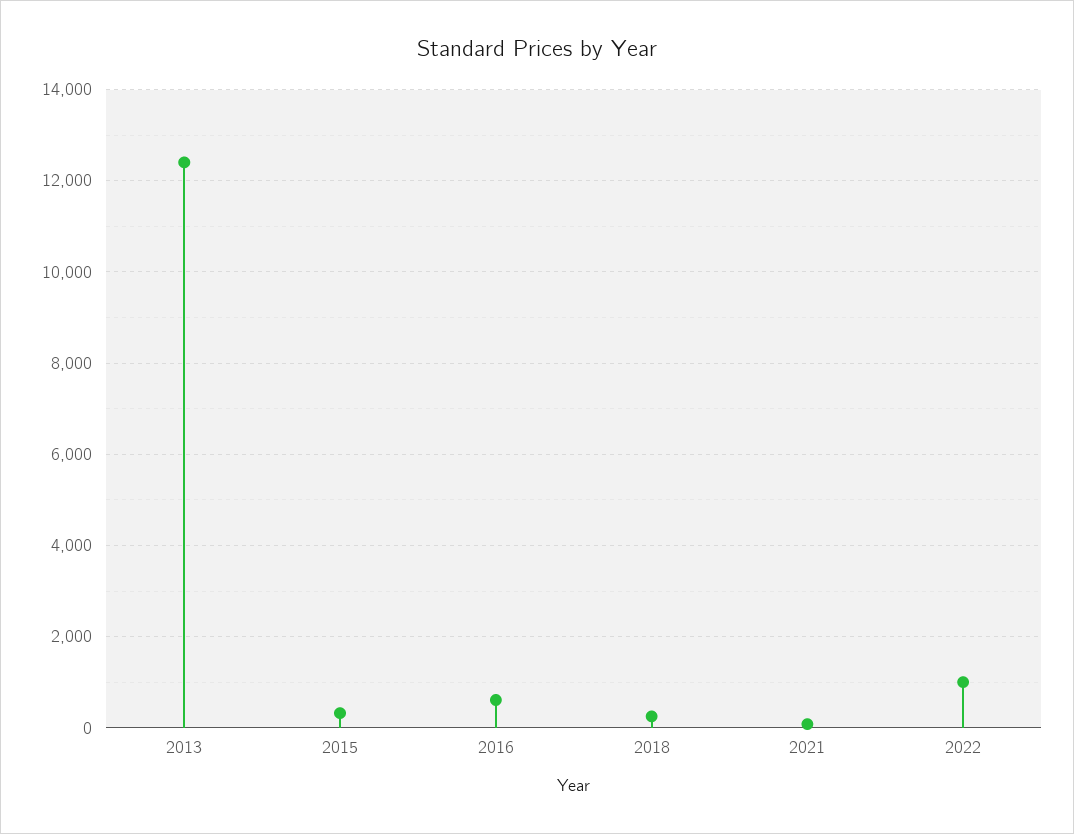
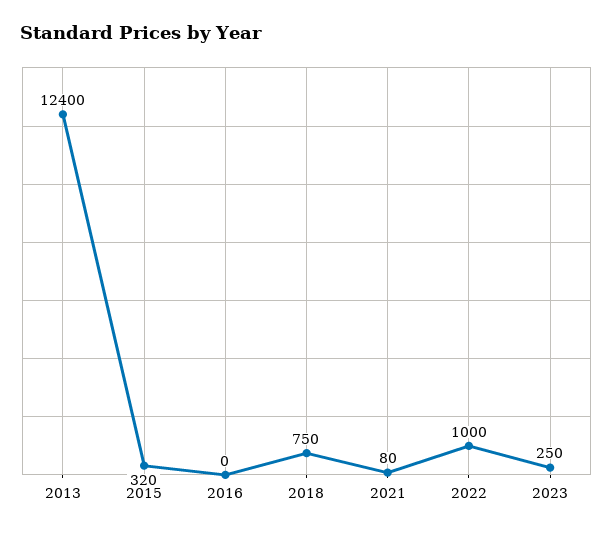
2016: 600 -> 0
2018: 200 -> 750
2023: none -> 250

